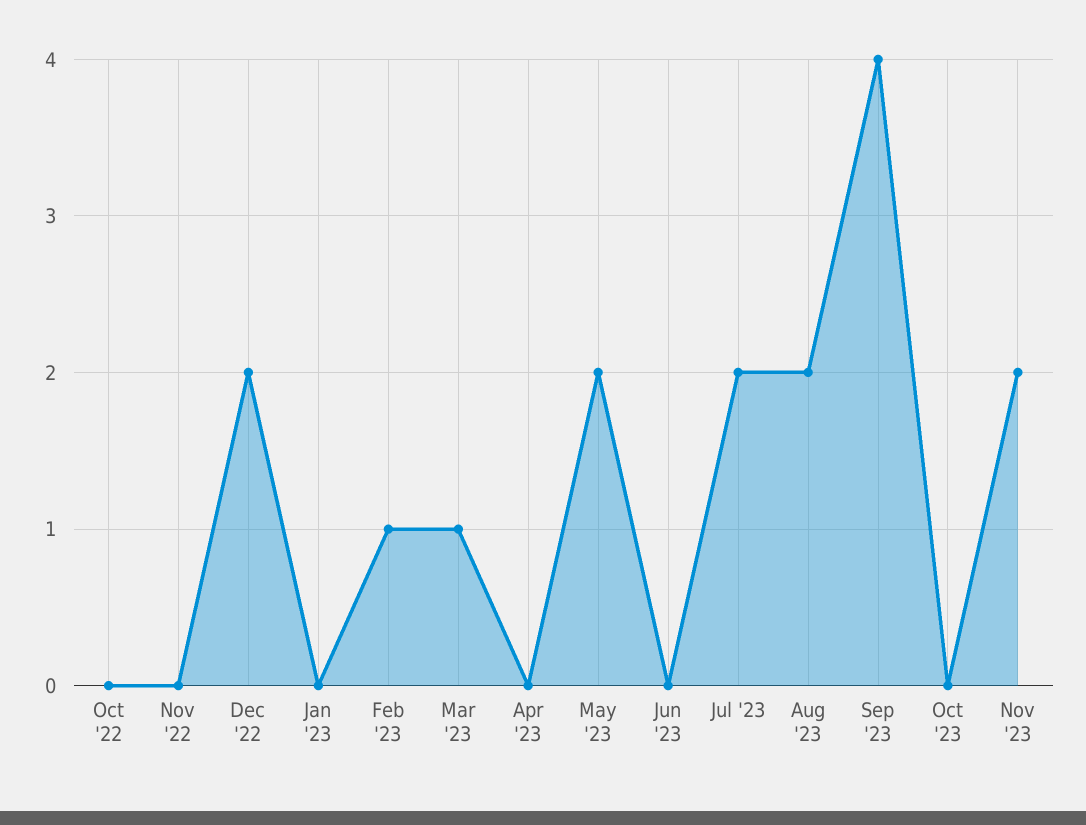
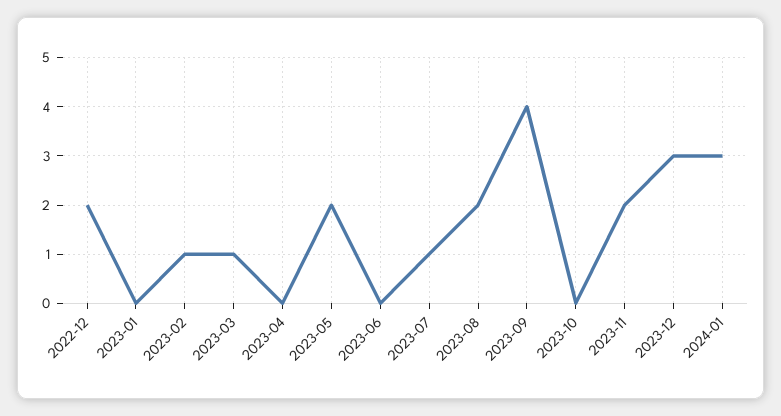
Oct '22: 0 -> none
Nov '22: 0 -> none
Jul '23: 2 -> 1
2023-12: none -> 3
2024-01: none -> 3

